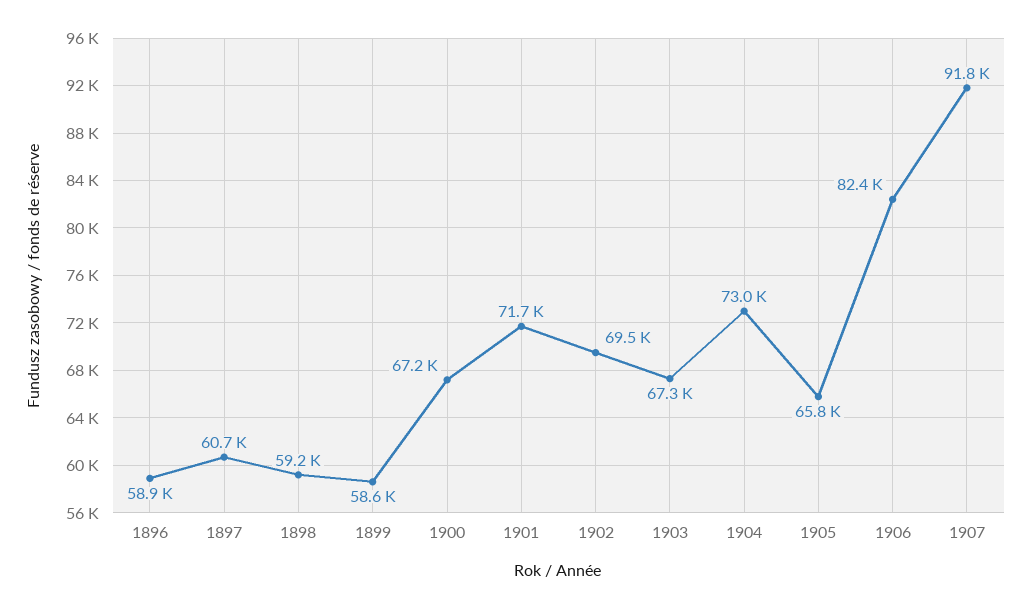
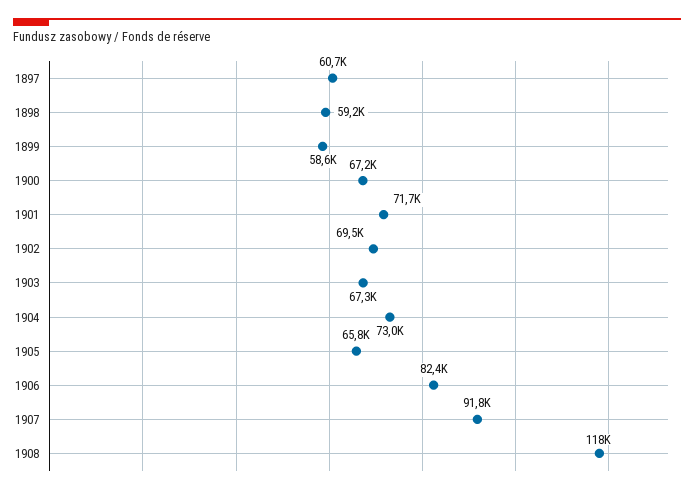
1896: 58900 -> none
1908: none -> 118000

